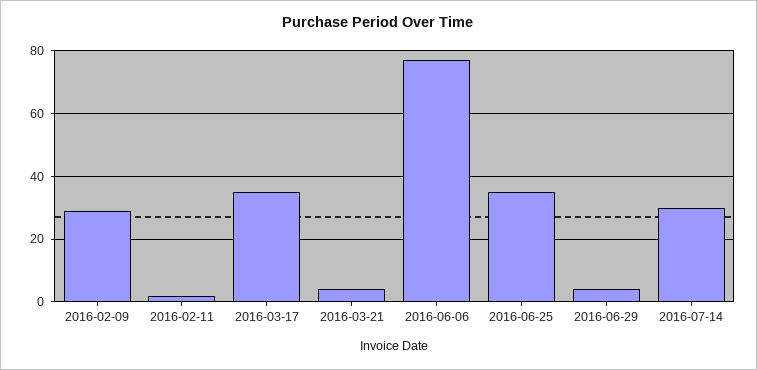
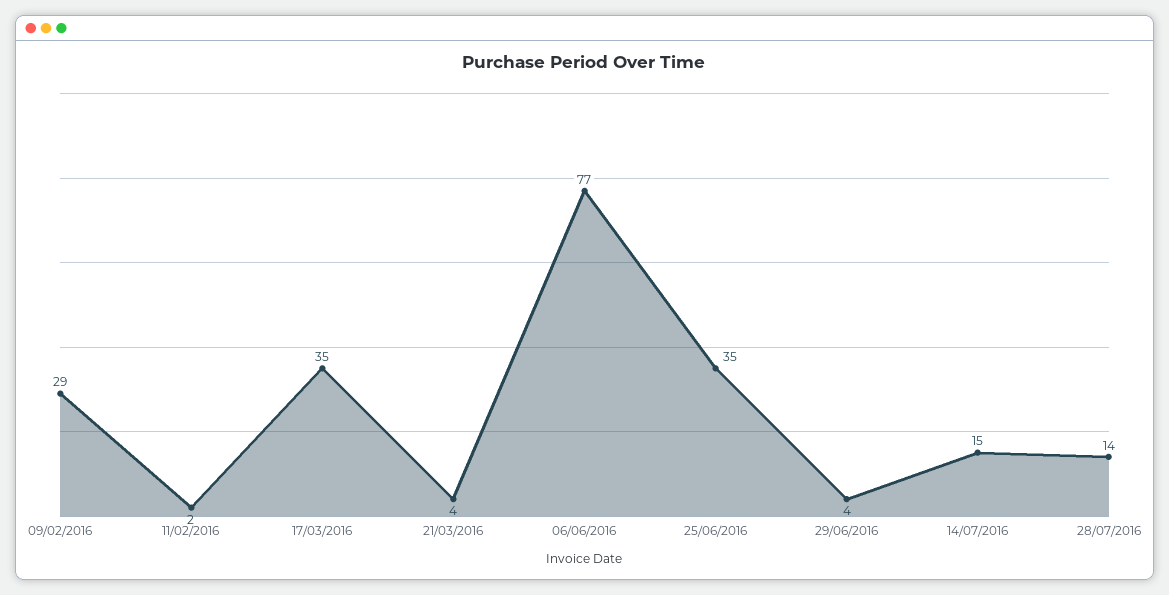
2016-07-14: 30 -> 15
28/07/2016: none -> 14

